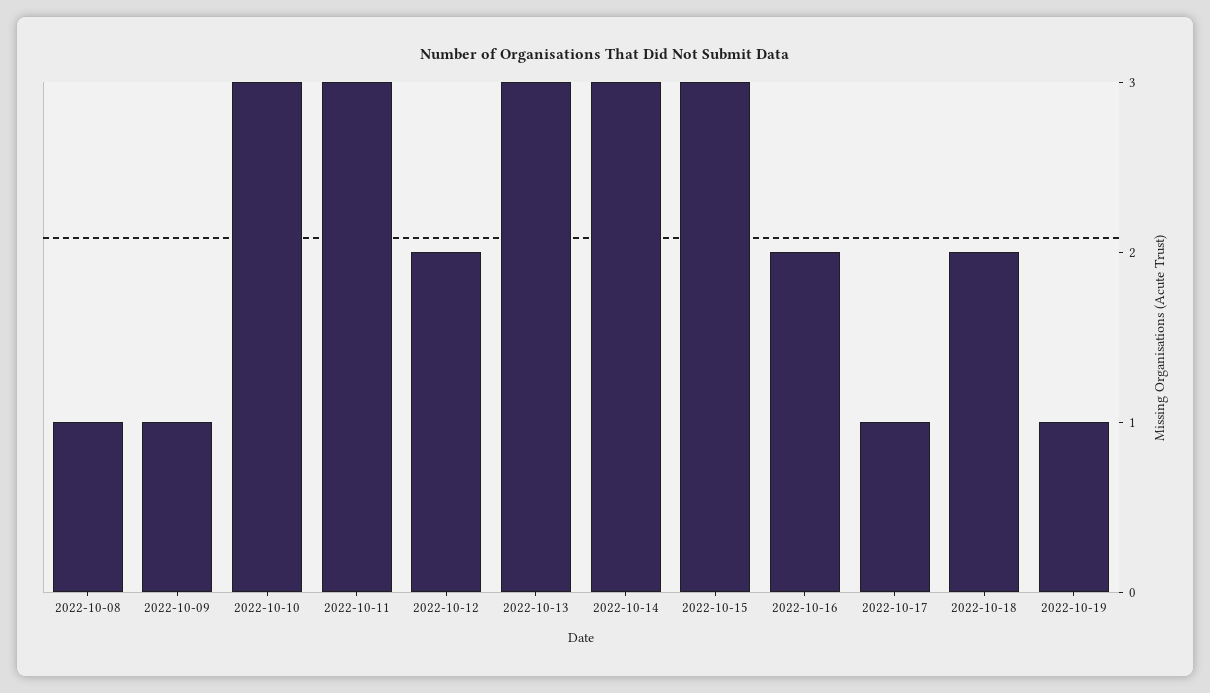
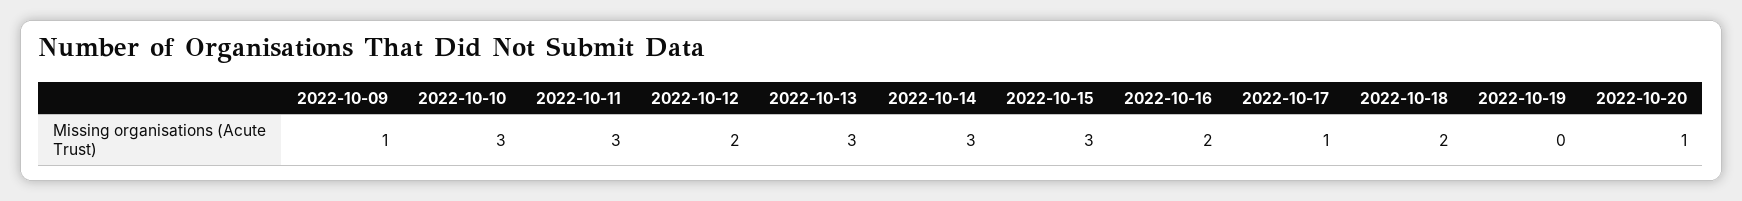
2022-10-08: 1 -> none
2022-10-19: 1 -> 0
2022-10-20: none -> 1

